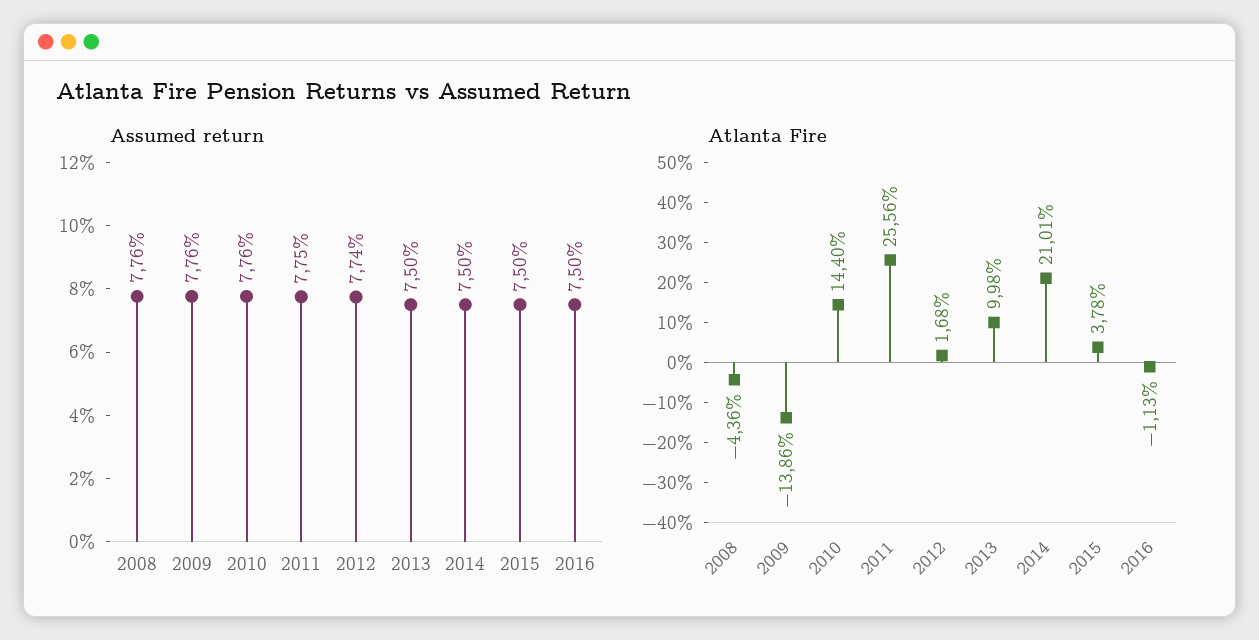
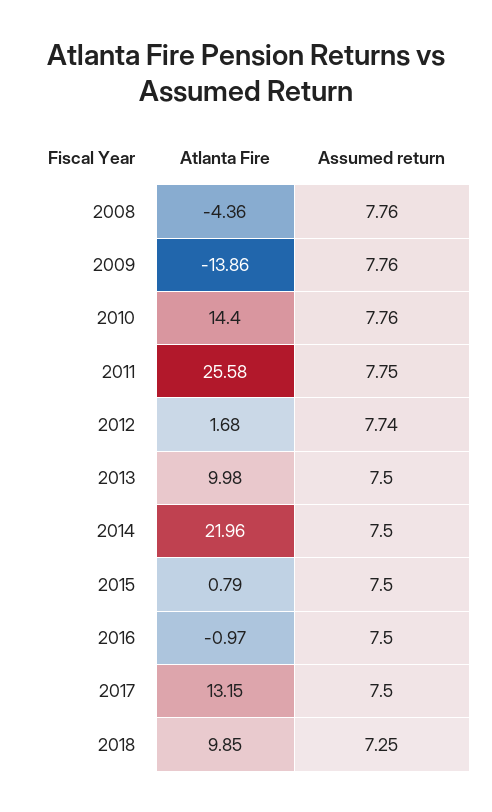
Atlanta Fire, 2011: 25.56 -> 25.58
Atlanta Fire, 2014: 21.01 -> 21.96
Atlanta Fire, 2015: 3.78 -> 0.79
Atlanta Fire, 2016: -1.13 -> -0.97
Atlanta Fire, 2017: none -> 13.15
Assumed return, 2017: none -> 7.5
Atlanta Fire, 2018: none -> 9.85
Assumed return, 2018: none -> 7.25

